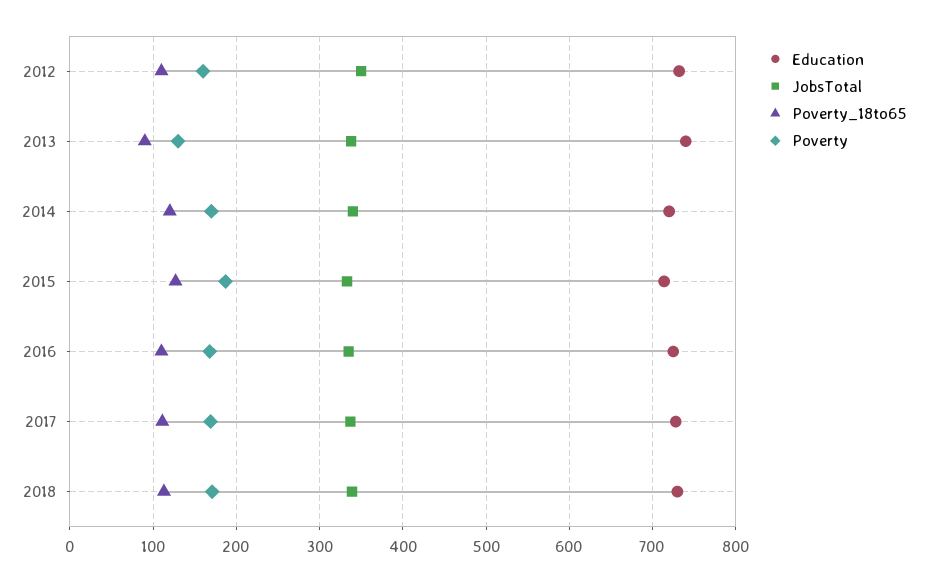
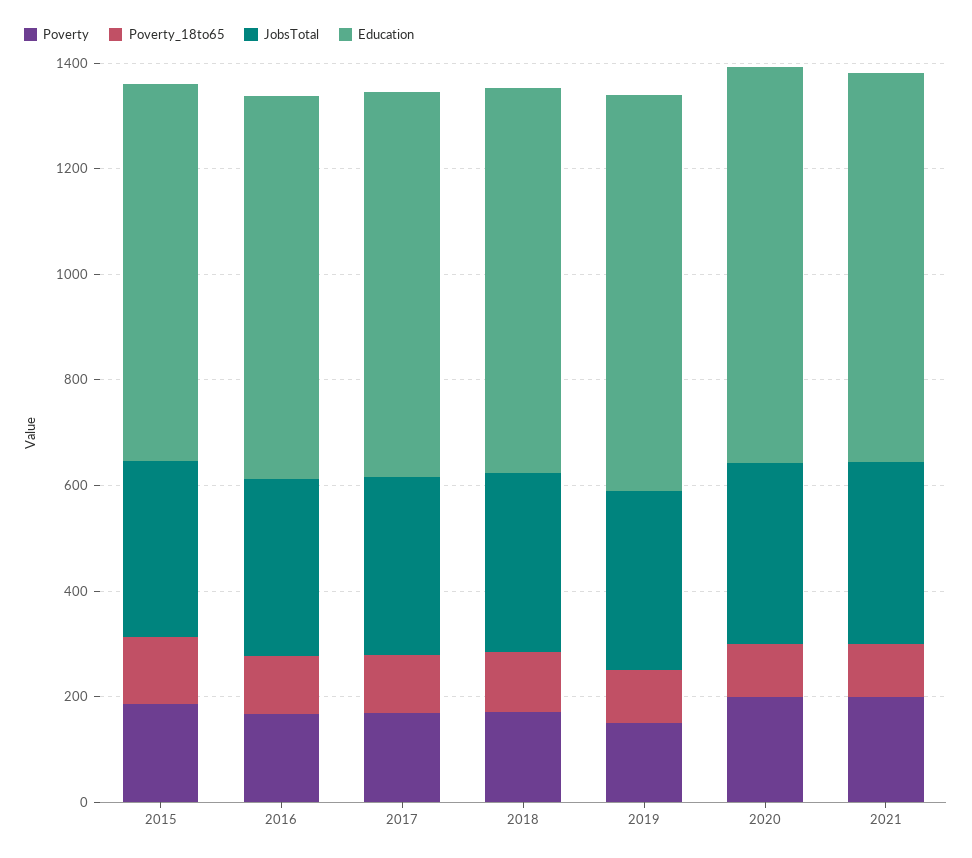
Education, 2012: 730 -> none
JobsTotal, 2012: 350 -> none
Poverty_18to65, 2012: 110 -> none
Poverty, 2012: 160 -> none
Education, 2013: 740 -> none
JobsTotal, 2013: 340 -> none
Poverty_18to65, 2013: 90 -> none
Poverty, 2013: 130 -> none
Education, 2014: 720 -> none
JobsTotal, 2014: 340 -> none
Poverty_18to65, 2014: 120 -> none
Poverty, 2014: 170 -> none
Poverty, 2019: none -> 150
Poverty_18to65, 2019: none -> 100
JobsTotal, 2019: none -> 350
Education, 2019: none -> 750
Poverty, 2020: none -> 200
Poverty_18to65, 2020: none -> 100
JobsTotal, 2020: none -> 350
Education, 2020: none -> 750
Poverty, 2021: none -> 200
Poverty_18to65, 2021: none -> 100
JobsTotal, 2021: none -> 350
Education, 2021: none -> 750

